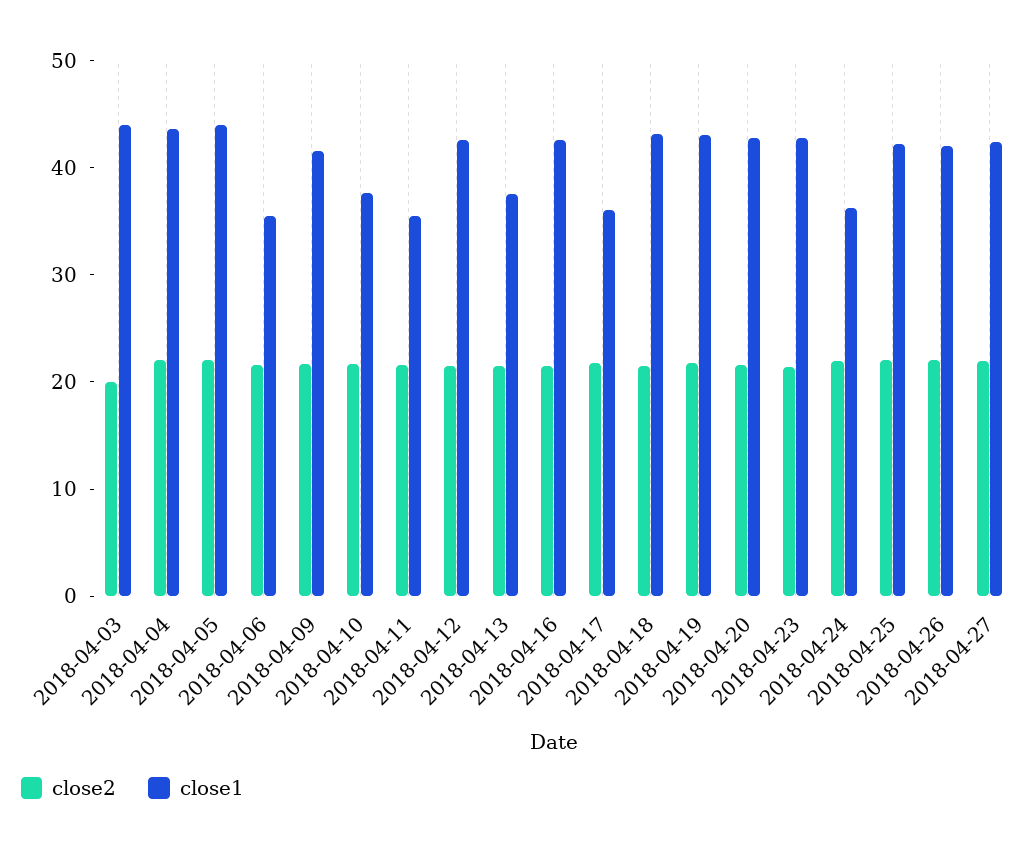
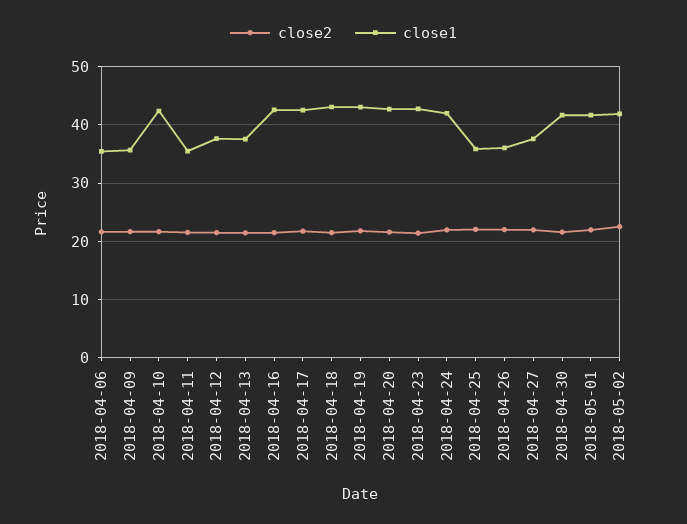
close2, 2018-04-03: 20 -> none
close1, 2018-04-03: 44 -> none
close2, 2018-04-04: 22 -> none
close1, 2018-04-04: 44 -> none
close2, 2018-04-05: 22 -> none
close1, 2018-04-05: 44 -> none
close1, 2018-04-09: 42 -> 36
close1, 2018-04-10: 38 -> 42
close1, 2018-04-12: 42 -> 38
close1, 2018-04-17: 36 -> 42
close1, 2018-04-24: 36 -> 42
close1, 2018-04-25: 42 -> 36
close1, 2018-04-26: 42 -> 36
close1, 2018-04-27: 42 -> 38
close2, 2018-04-30: none -> 22
close1, 2018-04-30: none -> 42
close2, 2018-05-01: none -> 22
close1, 2018-05-01: none -> 42
close2, 2018-05-02: none -> 22
close1, 2018-05-02: none -> 42

